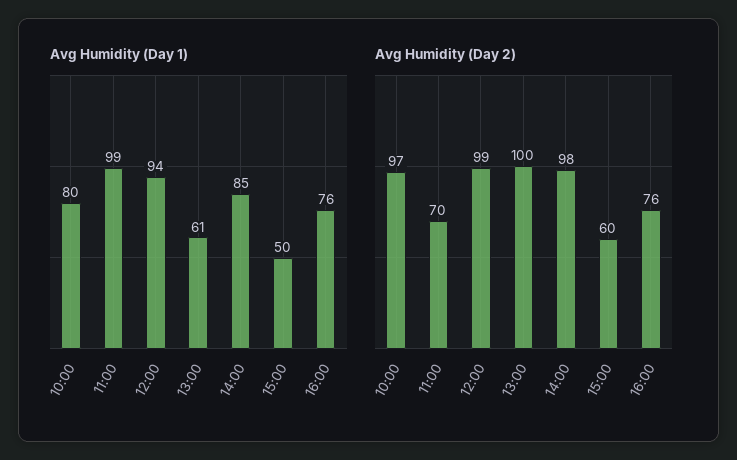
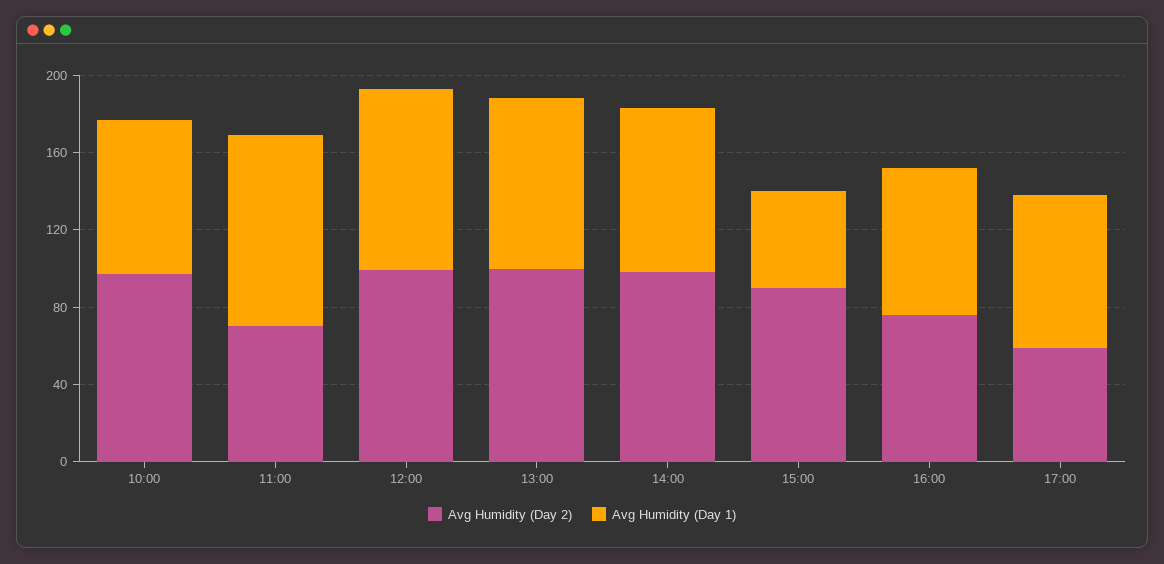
Avg Humidity (Day 1), 13:00: 61 -> 90
Avg Humidity (Day 2), 15:00: 60 -> 90
Avg Humidity (Day 2), 17:00: none -> 60
Avg Humidity (Day 1), 17:00: none -> 80

